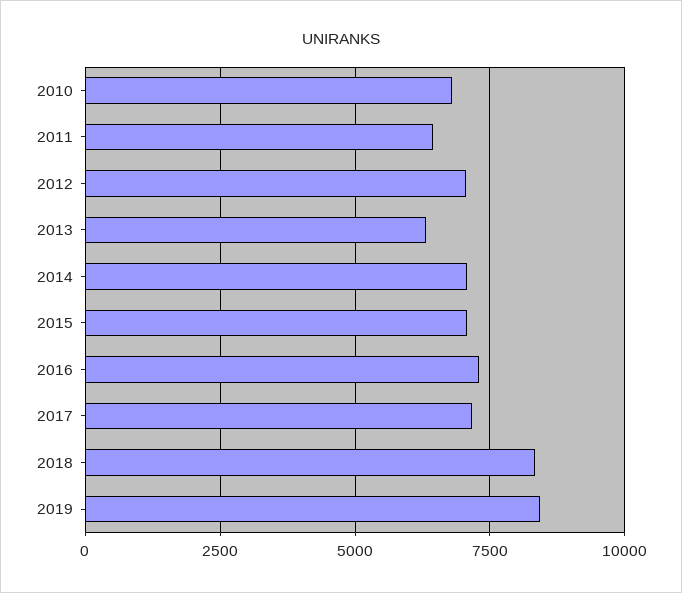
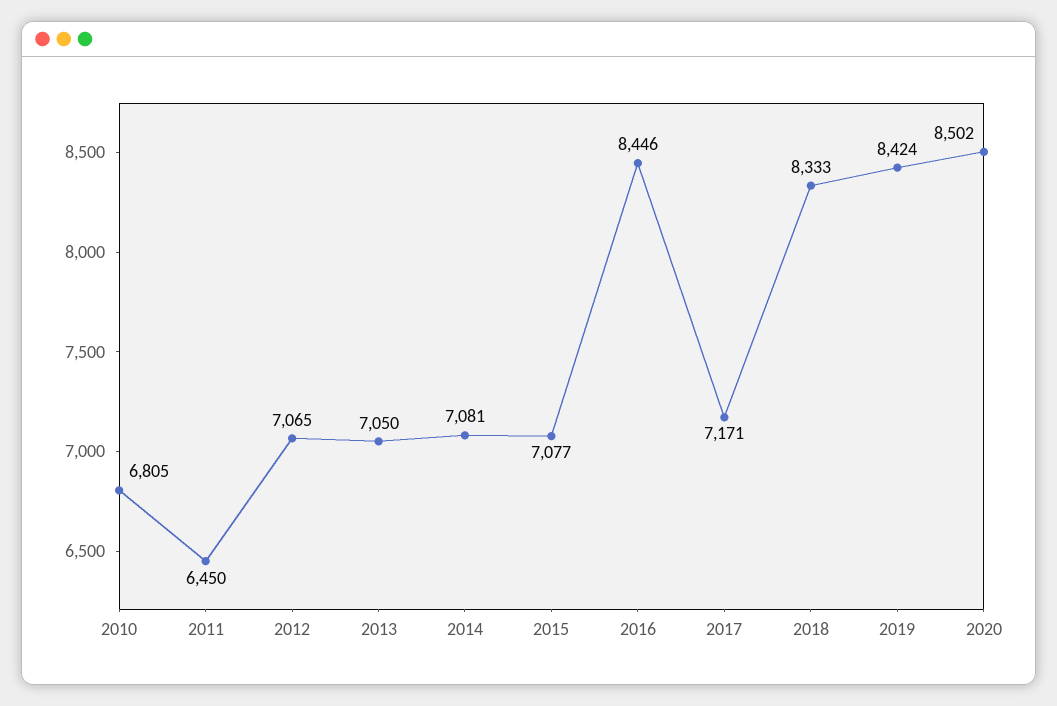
2013: 6250 -> 7050
2016: 7250 -> 8446
2020: none -> 8502

